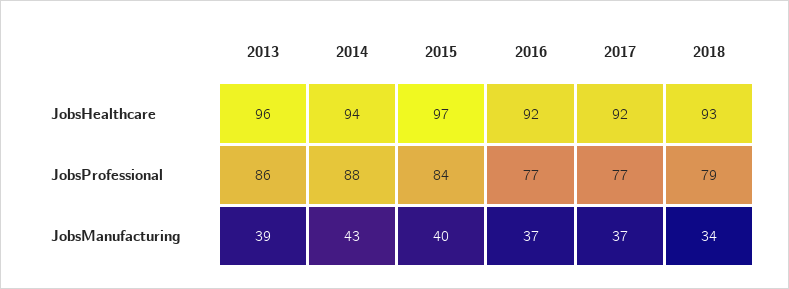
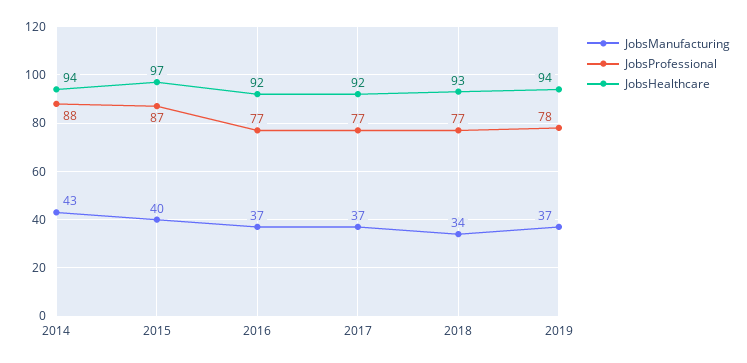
JobsHealthcare, 2013: 96 -> none
JobsProfessional, 2013: 86 -> none
JobsProfessional, 2015: 84 -> 87
JobsProfessional, 2018: 79 -> 77
JobsManufacturing, 2013: 39 -> none
JobsManufacturing, 2019: none -> 37
JobsProfessional, 2019: none -> 78
JobsHealthcare, 2019: none -> 94

